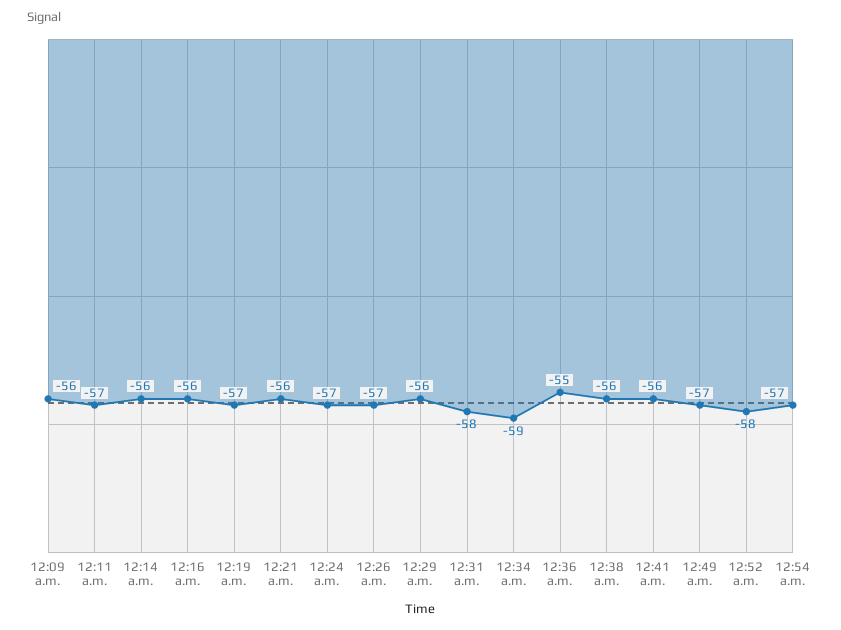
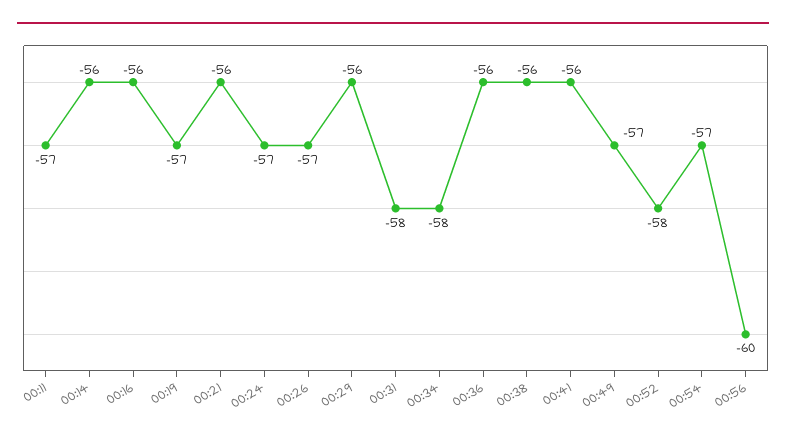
12:09 a.m.: -56 -> none
12:34 a.m.: -59 -> -58
12:36 a.m.: -55 -> -56
00:56: none -> -60

